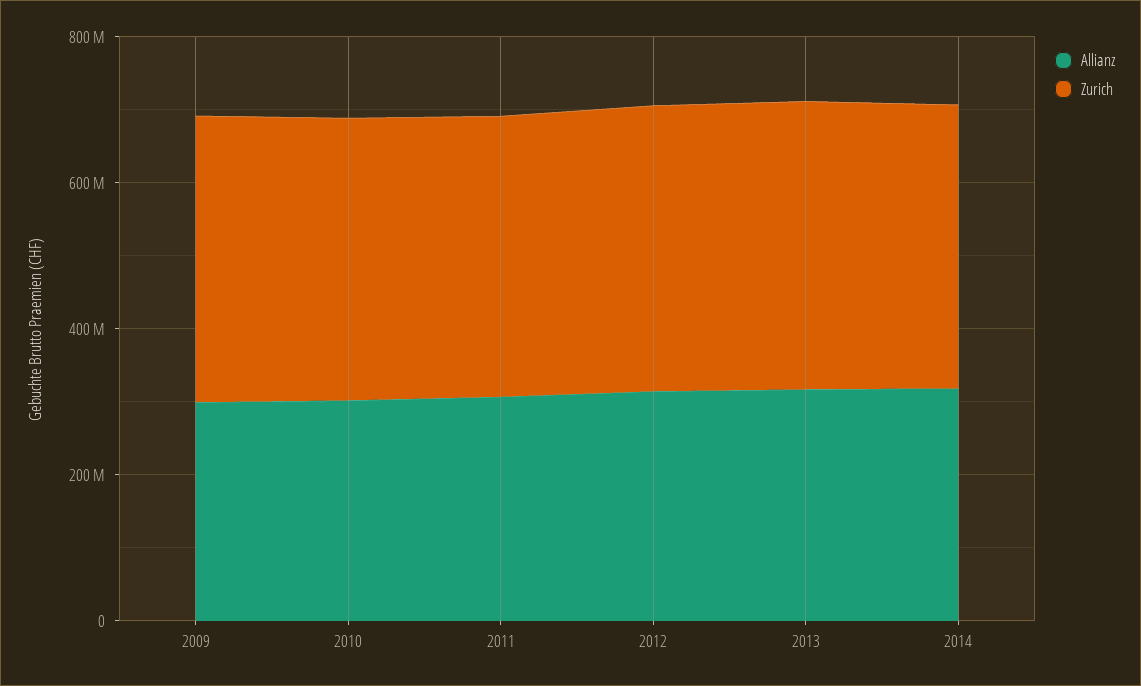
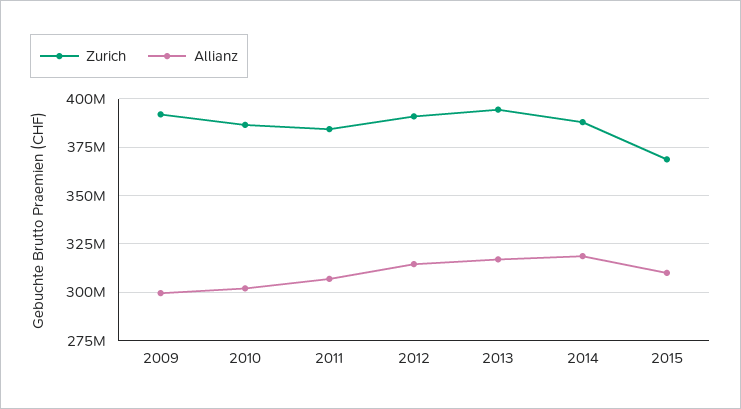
Zurich, 2015: none -> 370000000
Allianz, 2015: none -> 310000000

